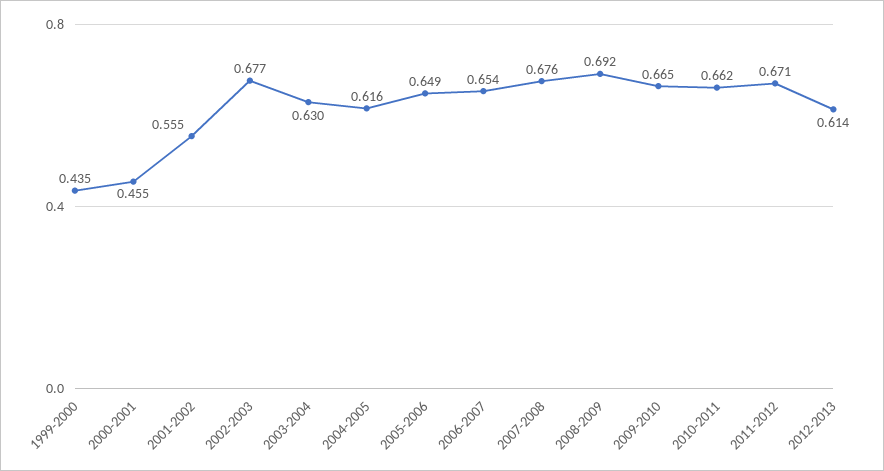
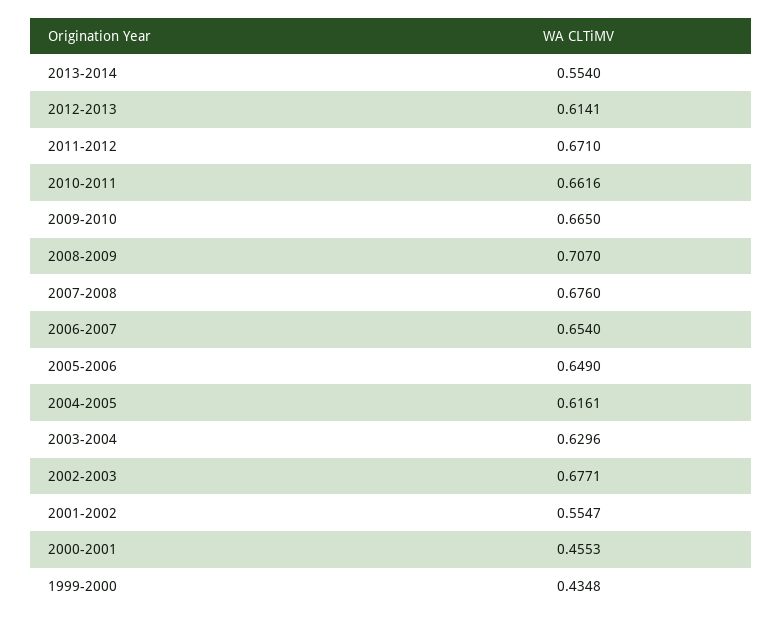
2008-2009: 0.692 -> 0.707
2013-2014: none -> 0.554

